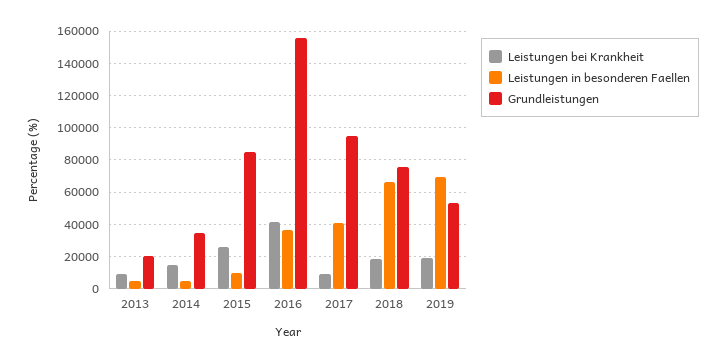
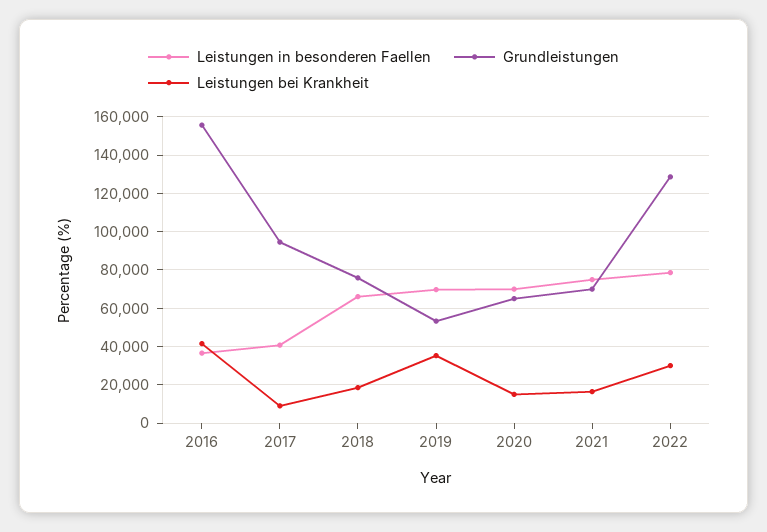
Leistungen bei Krankheit, 2013: 10000 -> none
Leistungen in besonderen Faellen, 2013: 5000 -> none
Grundleistungen, 2013: 20000 -> none
Leistungen bei Krankheit, 2014: 15000 -> none
Leistungen in besonderen Faellen, 2014: 5000 -> none
Grundleistungen, 2014: 35000 -> none
Leistungen bei Krankheit, 2015: 25000 -> none
Leistungen in besonderen Faellen, 2015: 10000 -> none
Grundleistungen, 2015: 85000 -> none
Leistungen bei Krankheit, 2019: 20000 -> 35000
Leistungen in besonderen Faellen, 2020: none -> 70000
Grundleistungen, 2020: none -> 65000
Leistungen bei Krankheit, 2020: none -> 15000
Leistungen in besonderen Faellen, 2021: none -> 75000
Grundleistungen, 2021: none -> 70000
Leistungen bei Krankheit, 2021: none -> 15000
Leistungen in besonderen Faellen, 2022: none -> 80000
Grundleistungen, 2022: none -> 130000
Leistungen bei Krankheit, 2022: none -> 30000

